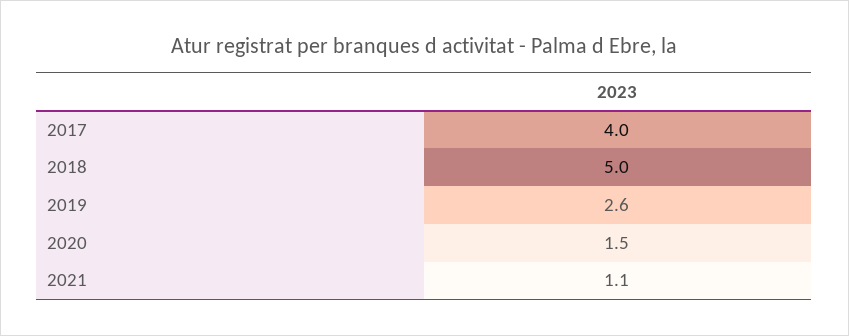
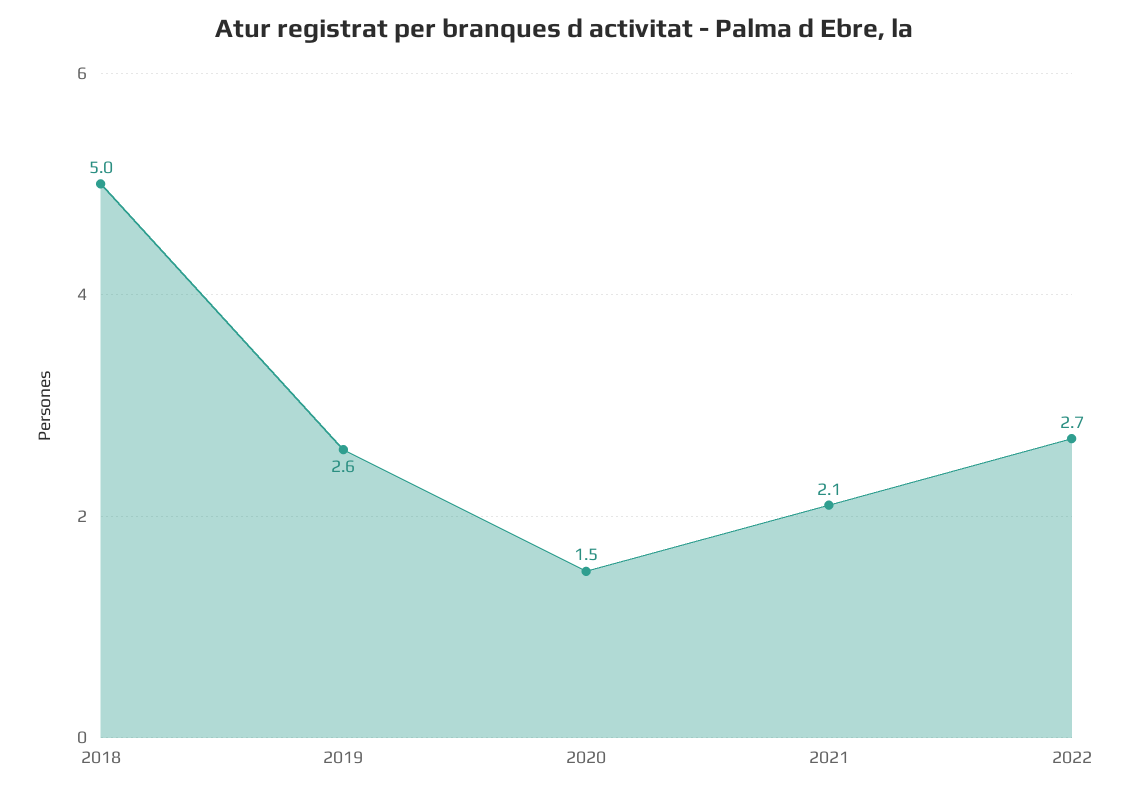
2017: 4 -> none
2021: 1.1 -> 2.1
2022: none -> 2.7

